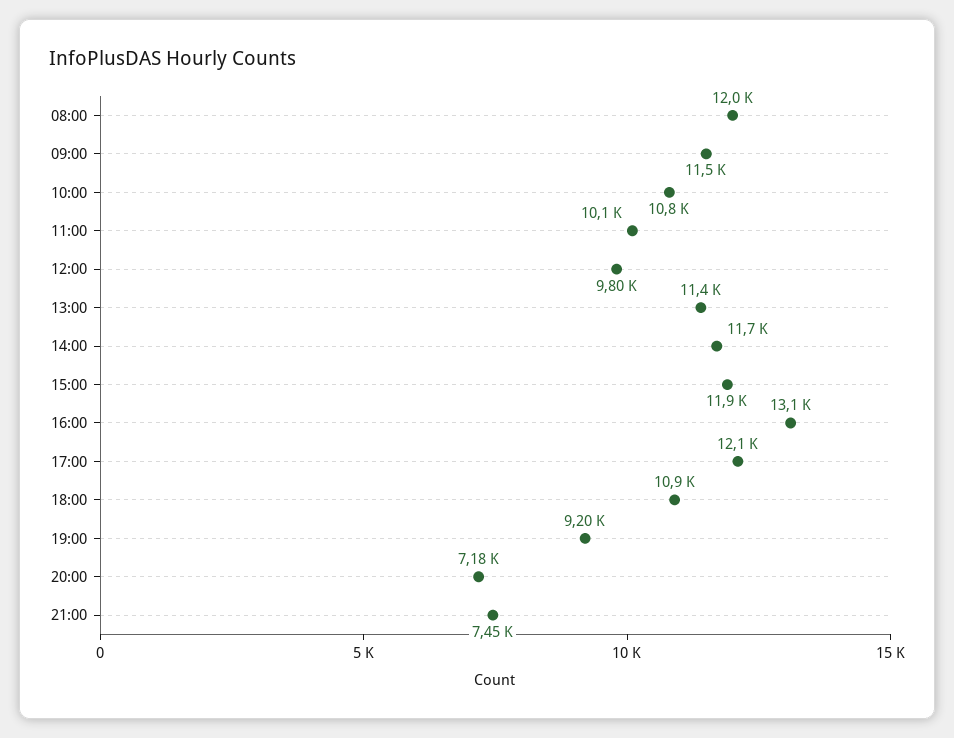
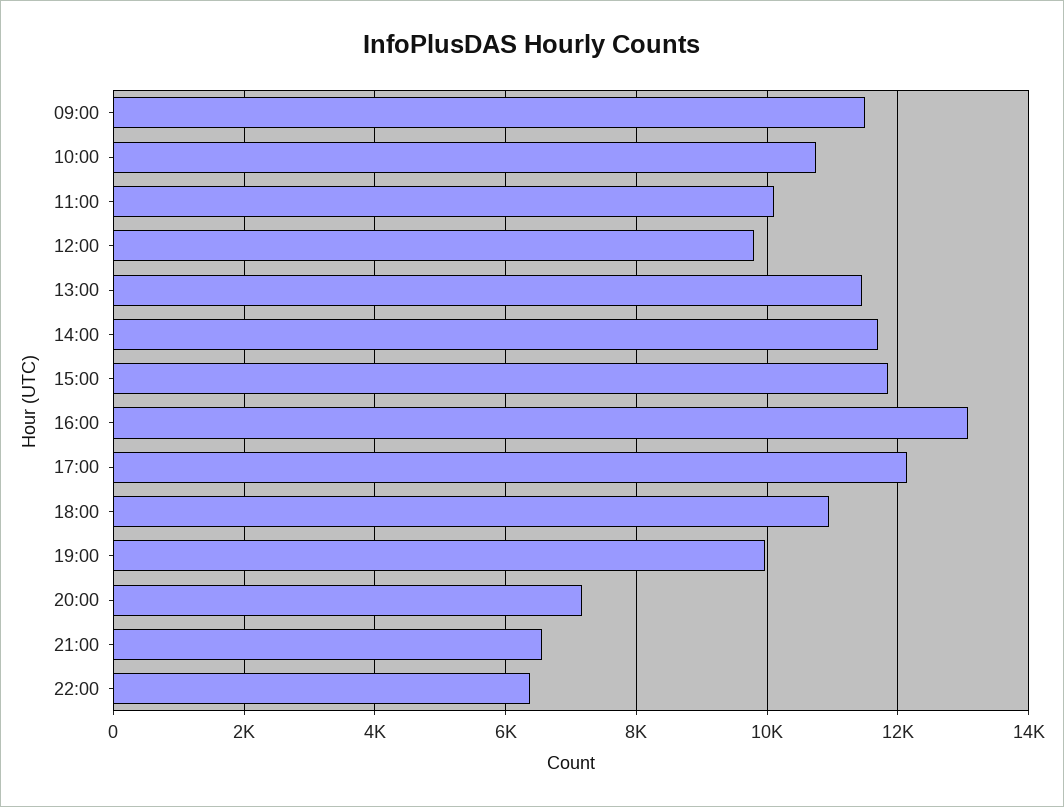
08:00: 12000 -> none
19:00: 9200 -> 10000
21:00: 7450 -> 6600
22:00: none -> 6400

